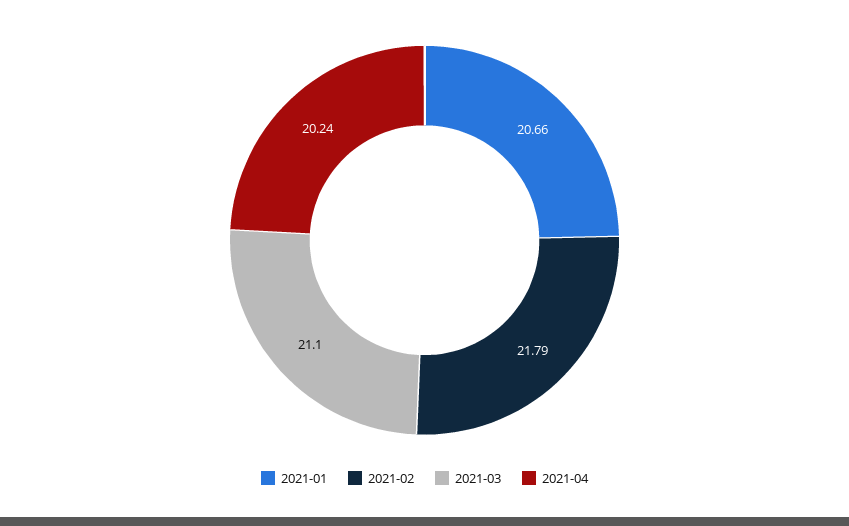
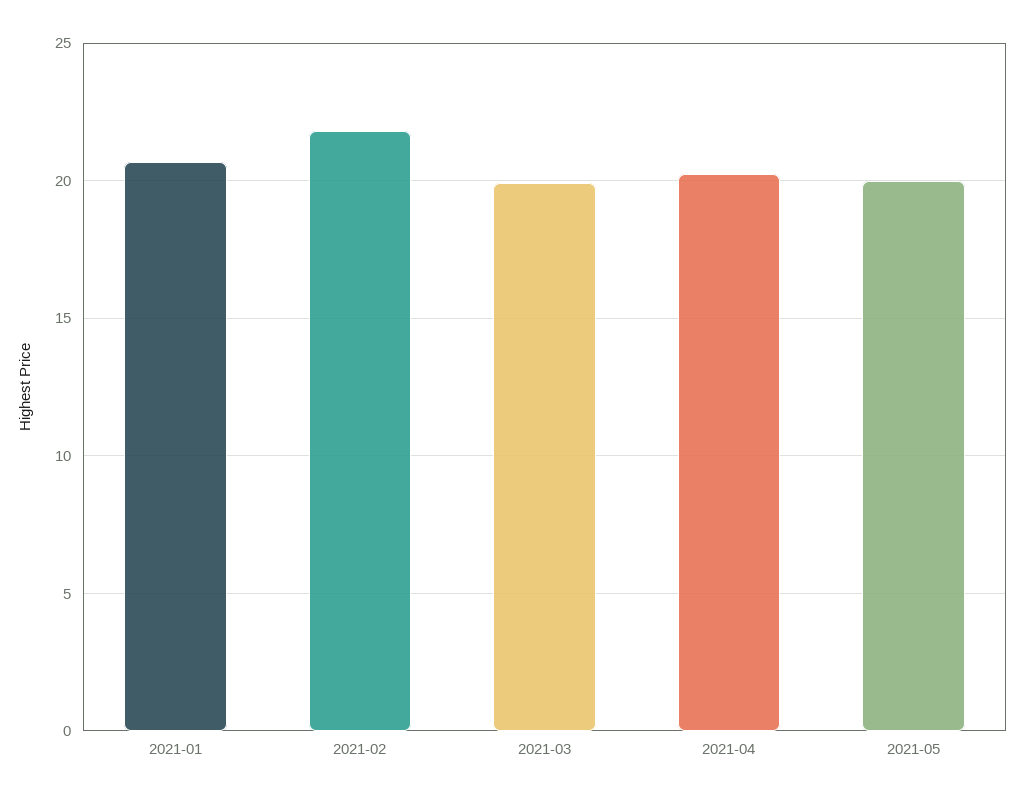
2021-03: 21.1 -> 20
2021-05: none -> 20

